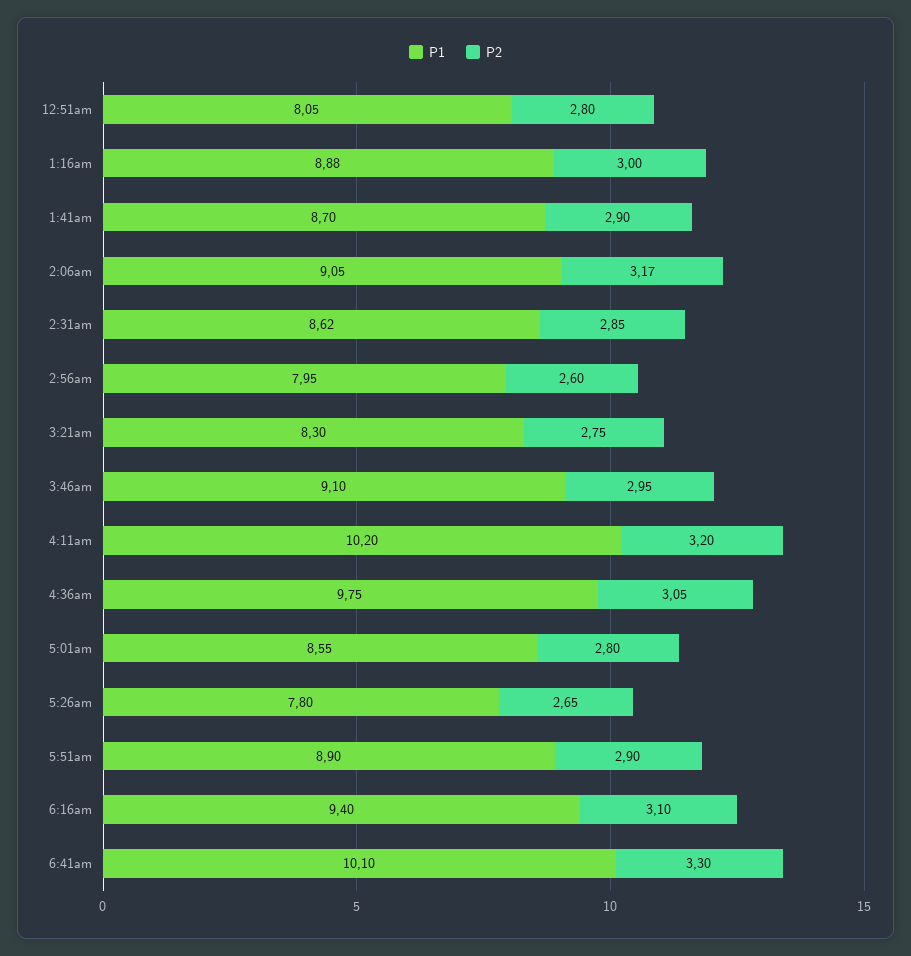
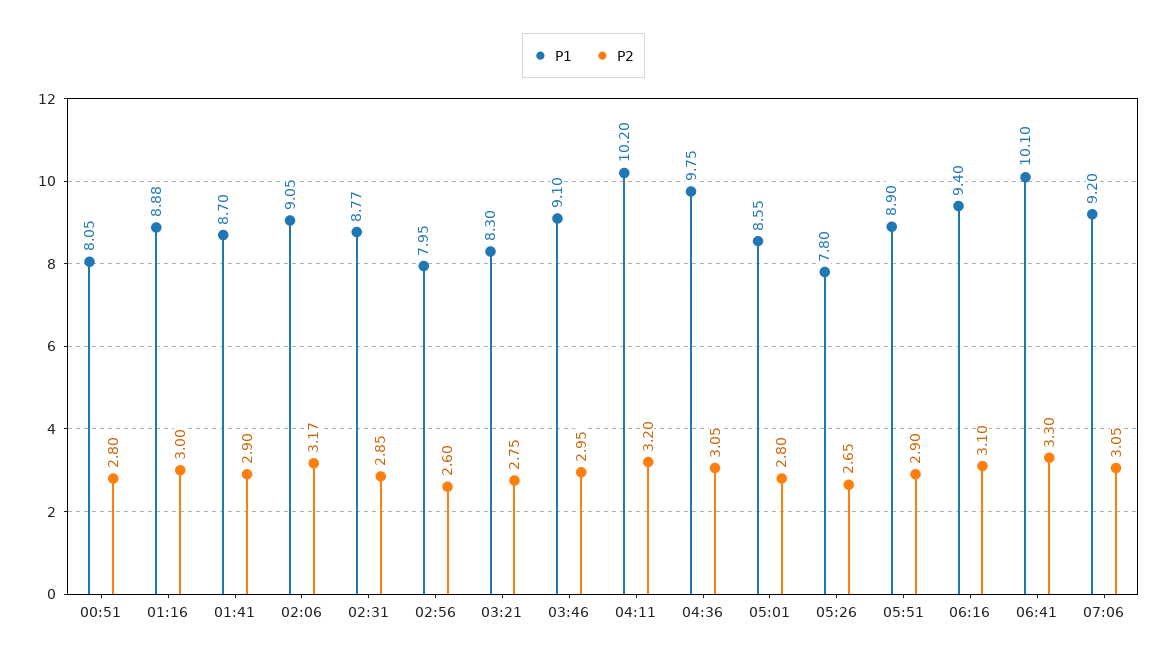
P1, 2:31am: 8.62 -> 8.77
P1, 07:06: none -> 9.2
P2, 07:06: none -> 3.05

